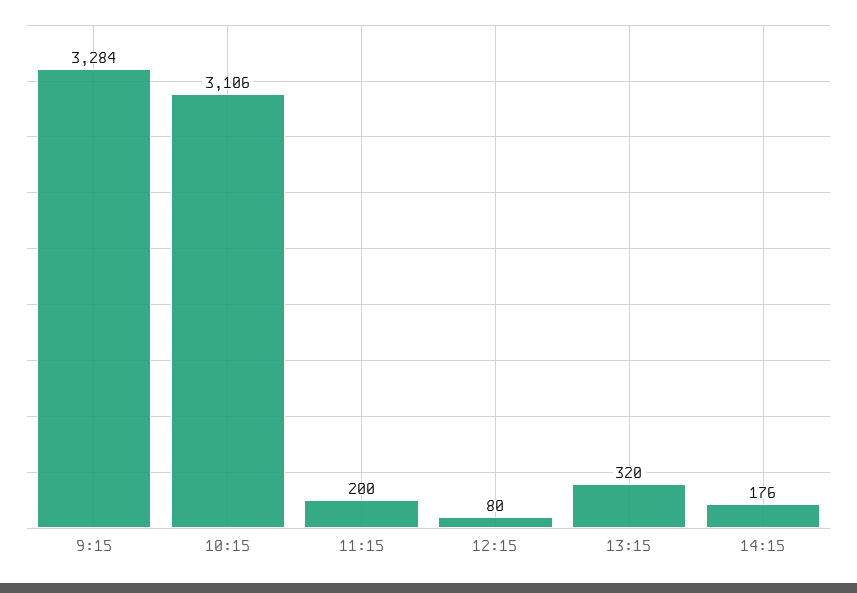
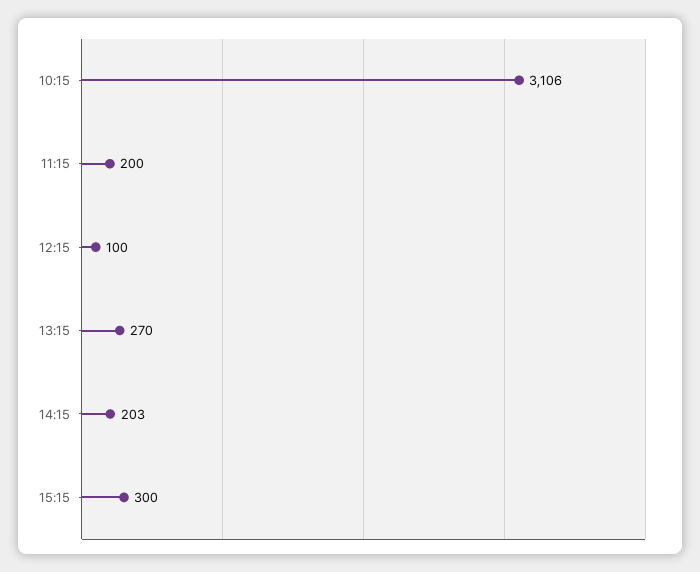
9:15: 3284 -> none
12:15: 80 -> 100
13:15: 320 -> 270
14:15: 176 -> 203
15:15: none -> 300

